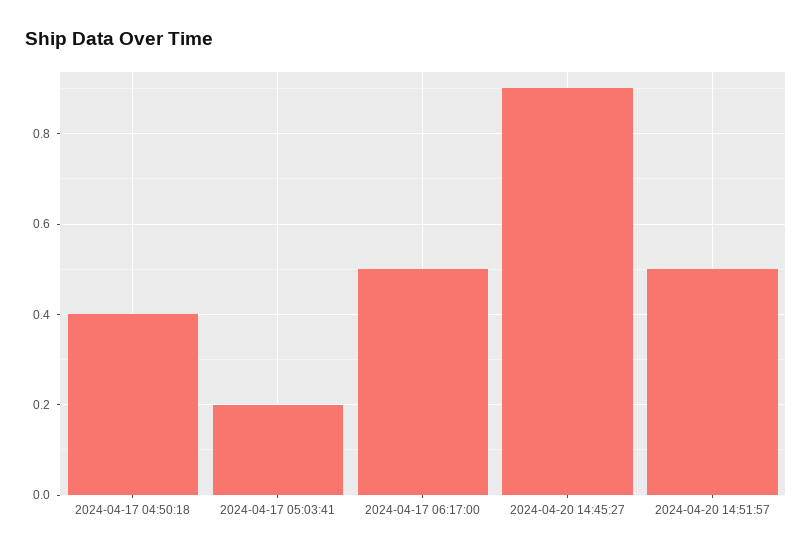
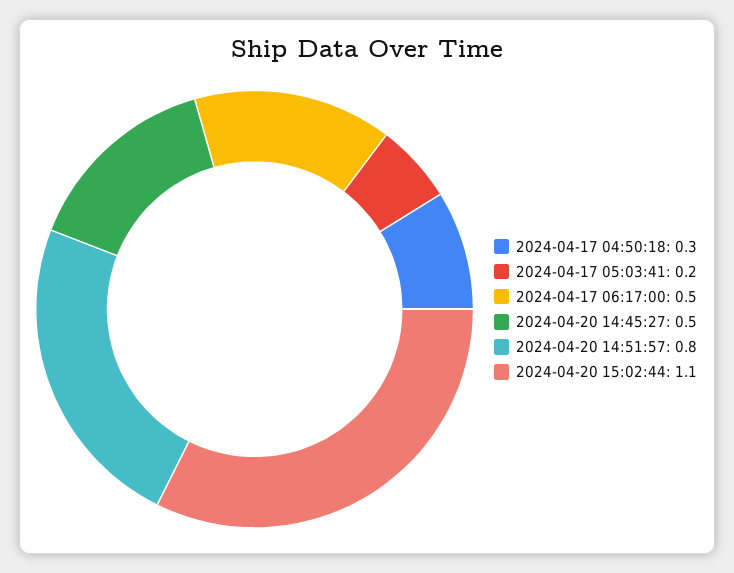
2024-04-17 04:50:18: 0.4 -> 0.3
2024-04-20 14:45:27: 0.9 -> 0.5
2024-04-20 14:51:57: 0.5 -> 0.8
2024-04-20 15:02:44: none -> 1.1

